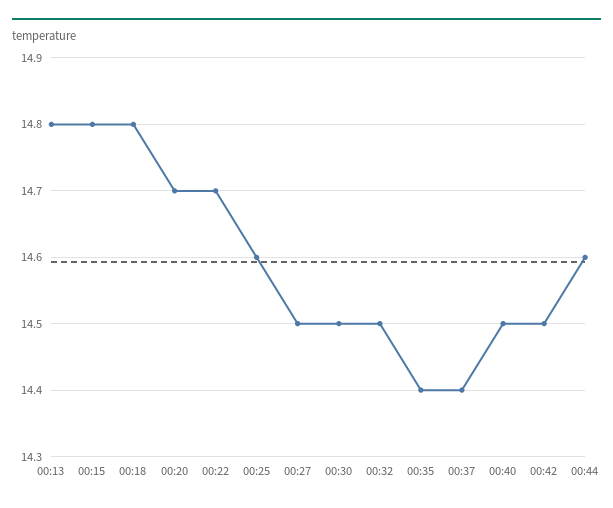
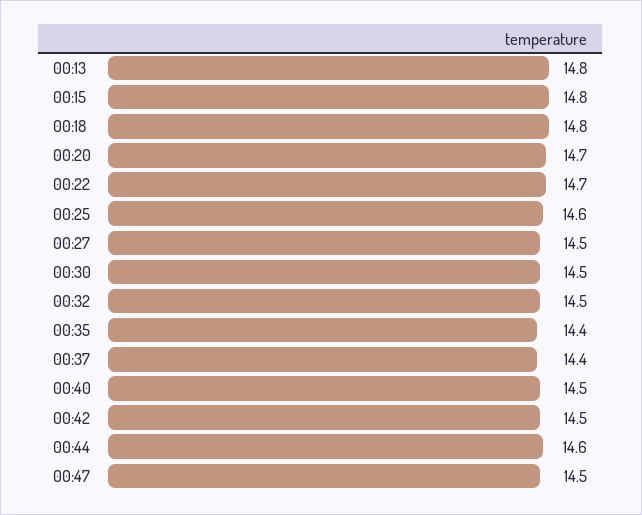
00:47: none -> 14.5

